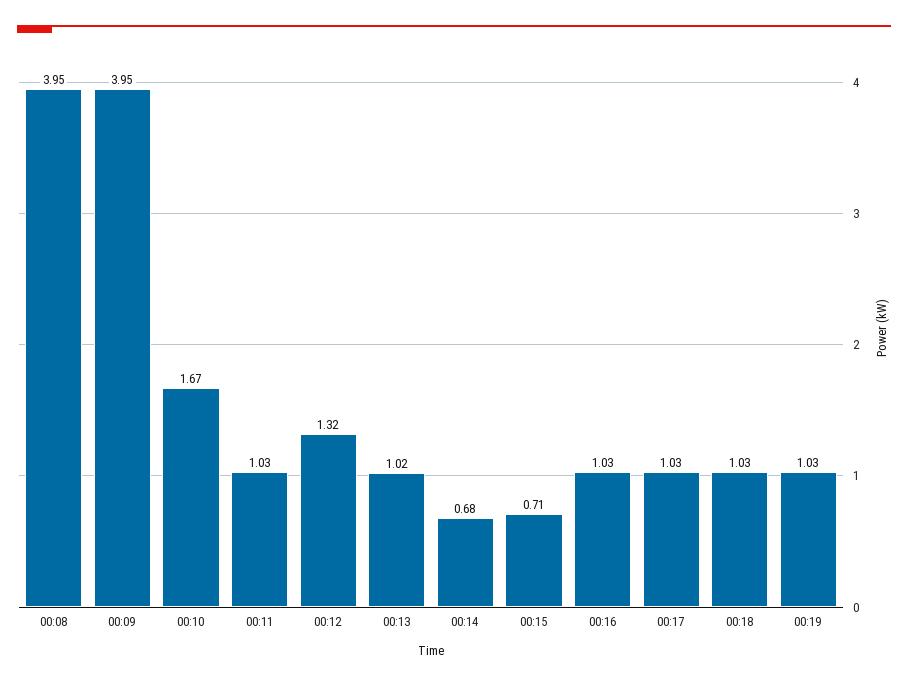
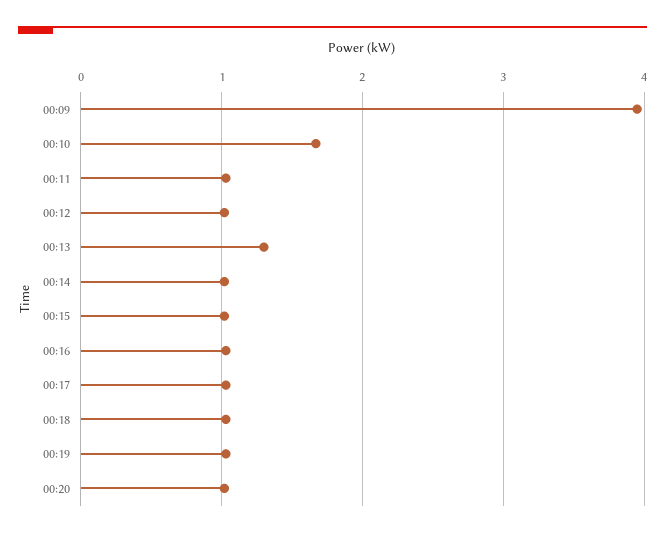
00:08: 3.95 -> none
00:12: 1.32 -> 1
00:13: 1.02 -> 1.3
00:14: 0.68 -> 1
00:15: 0.71 -> 1
00:20: none -> 1

